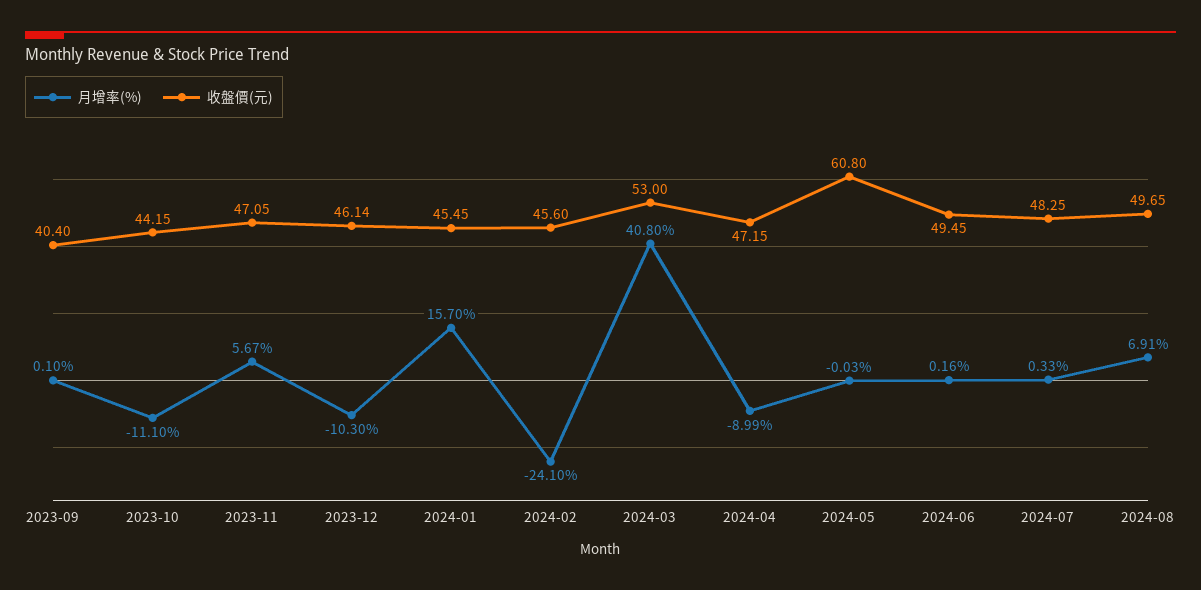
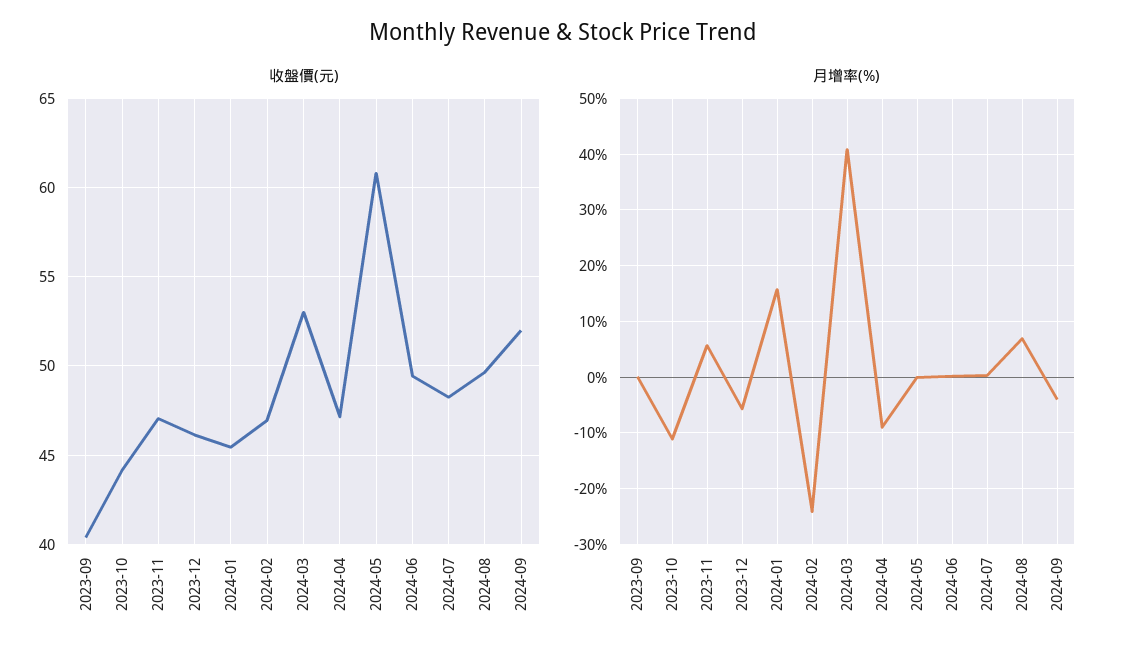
月增率(%), 2023-12: -10.3 -> -6
收盤價(元), 2024-02: 45.6 -> 47
收盤價(元), 2024-09: none -> 52
月增率(%), 2024-09: none -> -4

